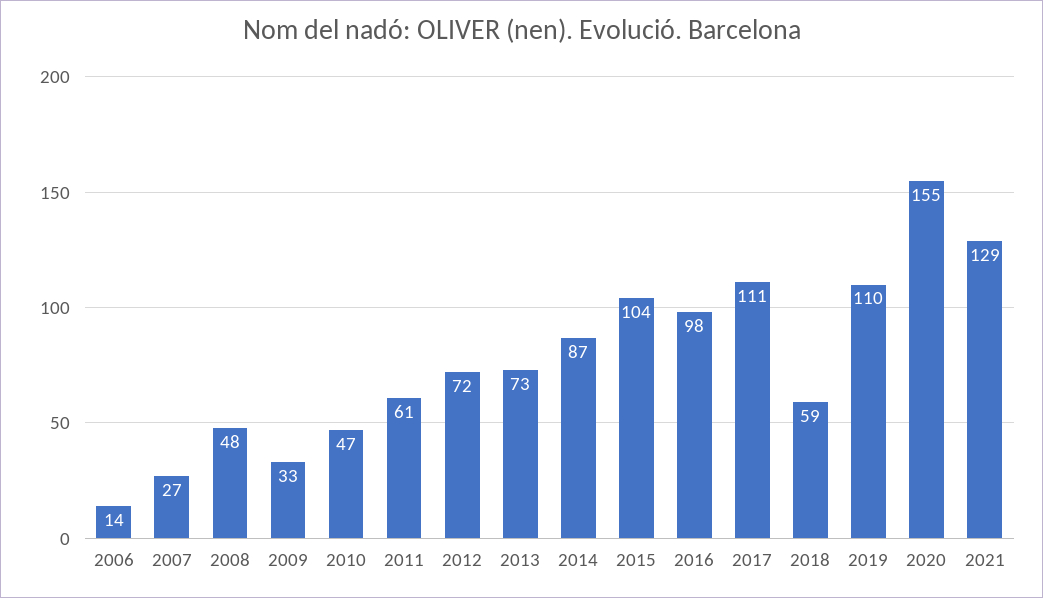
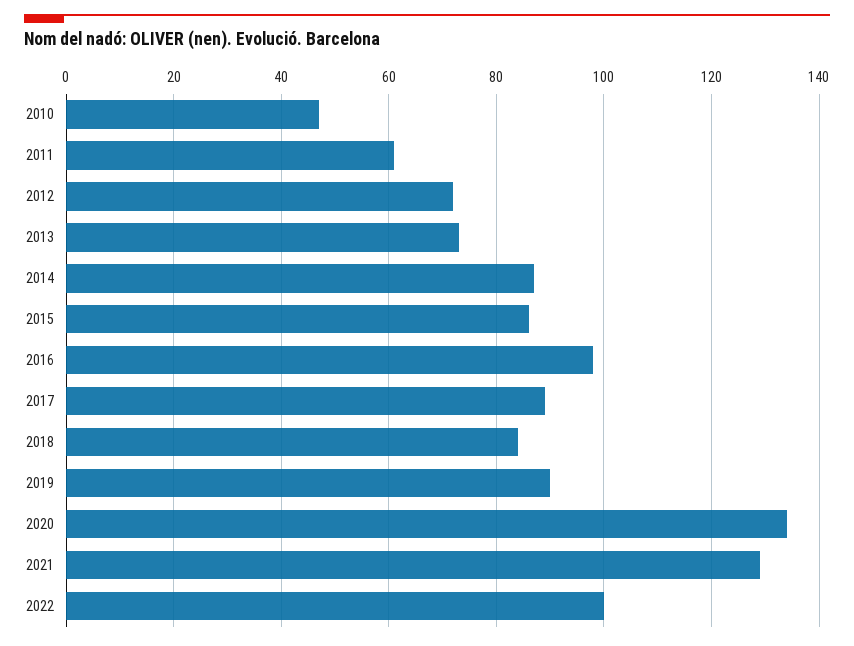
2006: 14 -> none
2007: 27 -> none
2008: 48 -> none
2009: 33 -> none
2015: 104 -> 85
2017: 111 -> 90
2018: 59 -> 85
2019: 110 -> 90
2020: 155 -> 135
2022: none -> 100

